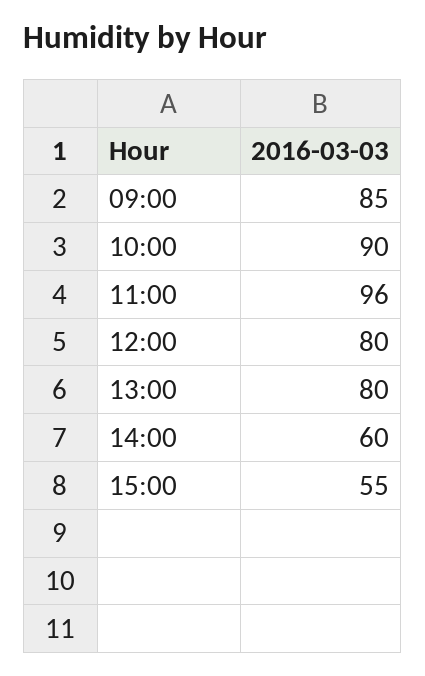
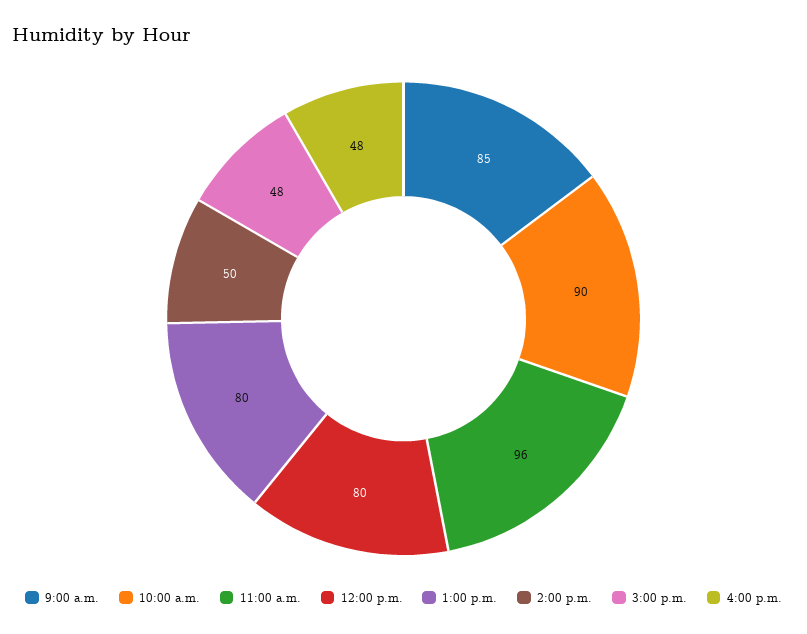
14:00: 60 -> 50
15:00: 55 -> 48
4:00 p.m.: none -> 48

